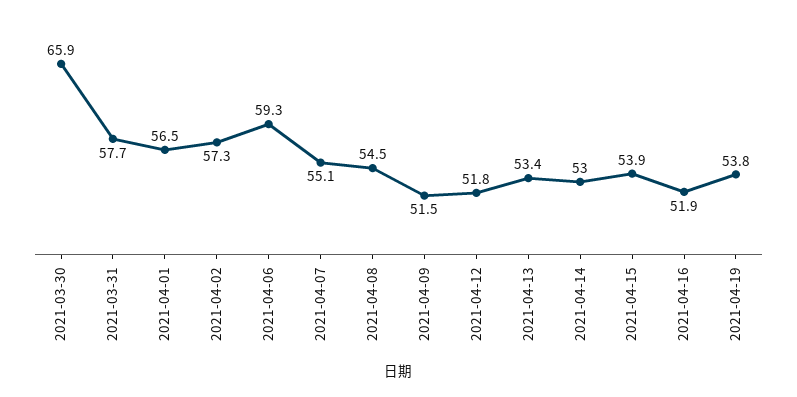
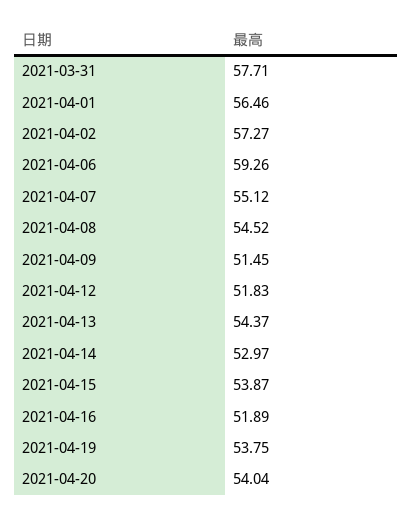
2021-03-30: 65.9 -> none
2021-04-13: 53.4 -> 54.37
2021-04-20: none -> 54.04

